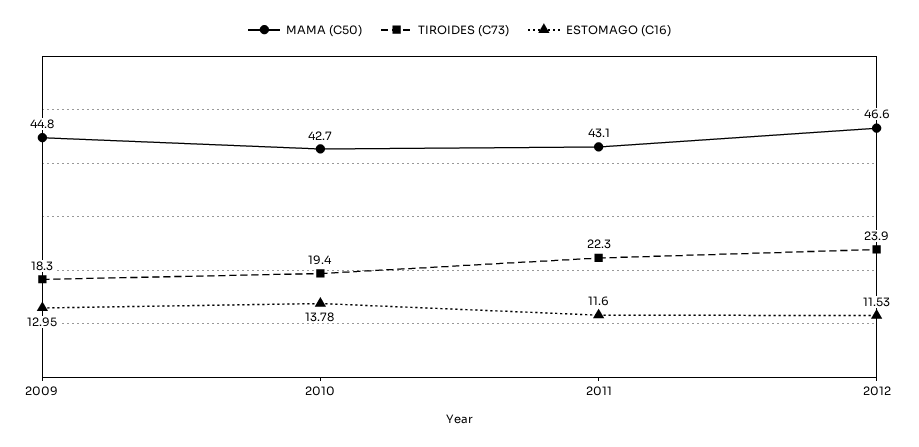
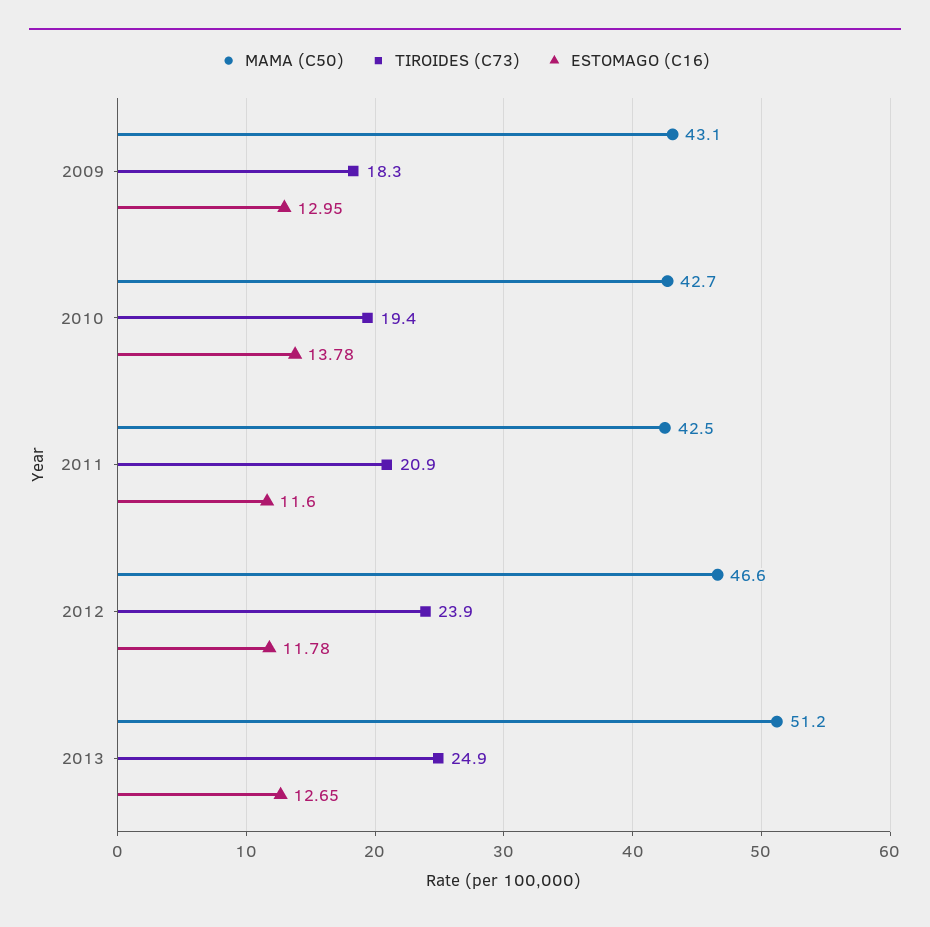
MAMA (C50), 2009: 44.8 -> 43.1
MAMA (C50), 2011: 43.1 -> 42.5
TIROIDES (C73), 2011: 22.3 -> 20.9
ESTOMAGO (C16), 2012: 11.53 -> 11.78
MAMA (C50), 2013: none -> 51.2
TIROIDES (C73), 2013: none -> 24.9
ESTOMAGO (C16), 2013: none -> 12.65

